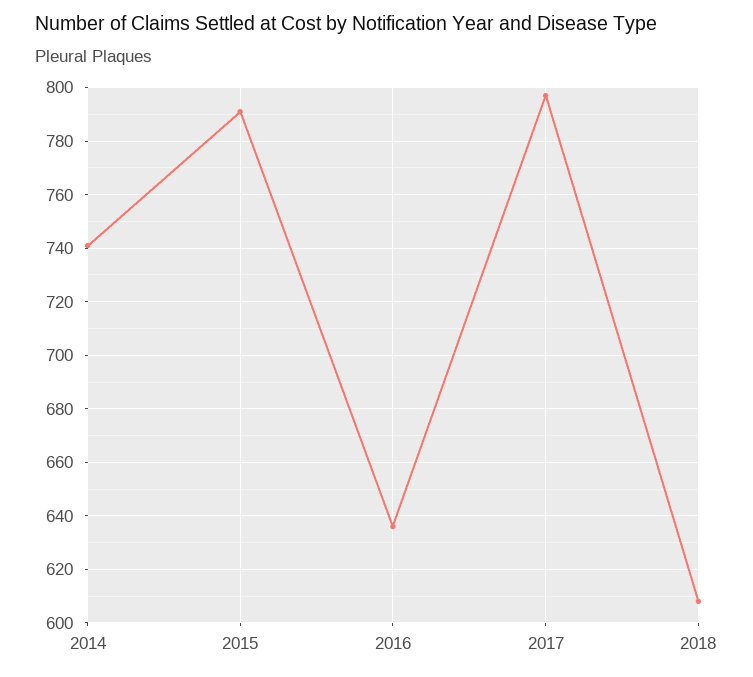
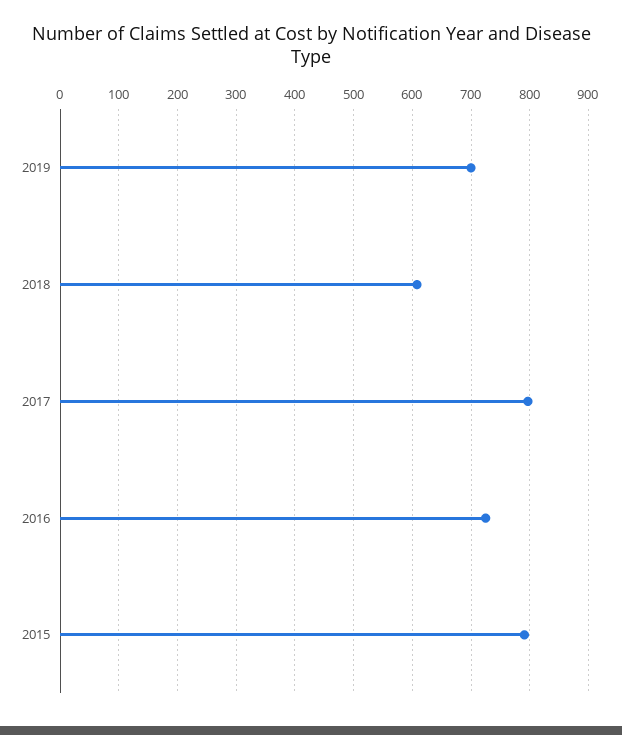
2014: 740 -> none
2016: 635 -> 720
2019: none -> 700

